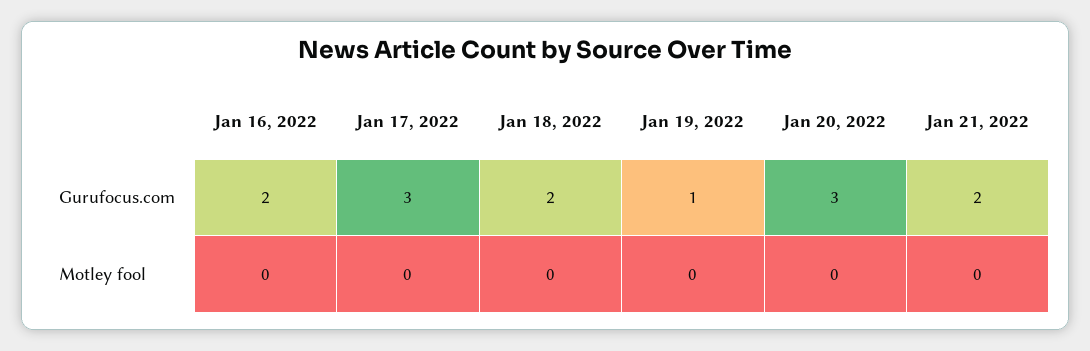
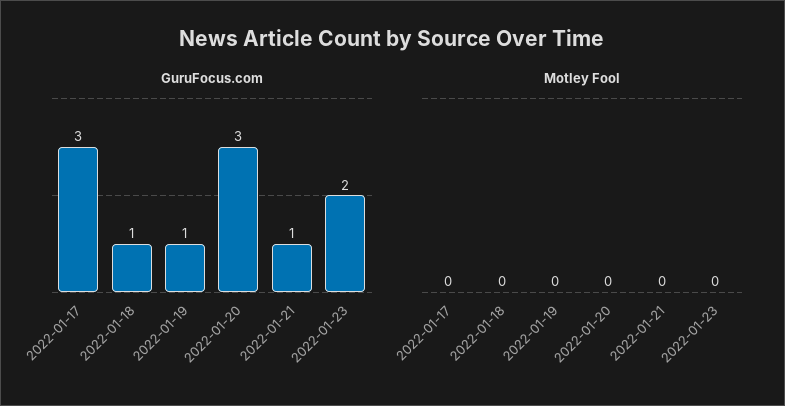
Gurufocus.com, Jan 16, 2022: 2 -> none
Gurufocus.com, Jan 18, 2022: 2 -> 1
Gurufocus.com, Jan 21, 2022: 2 -> 1
Motley fool, Jan 16, 2022: 0 -> none
Gurufocus.com, 2022-01-23: none -> 2
Motley fool, 2022-01-23: none -> 0

